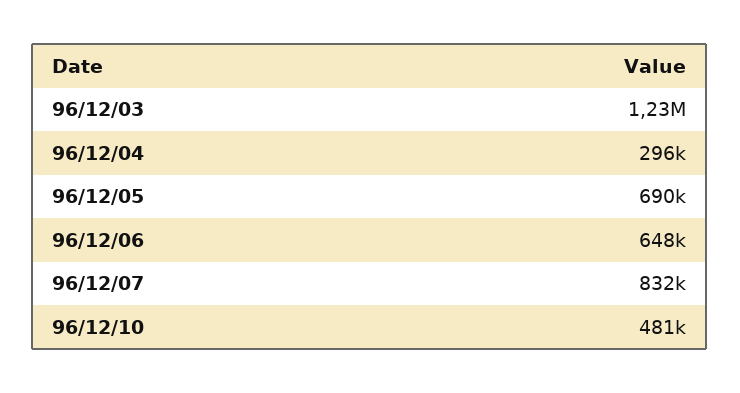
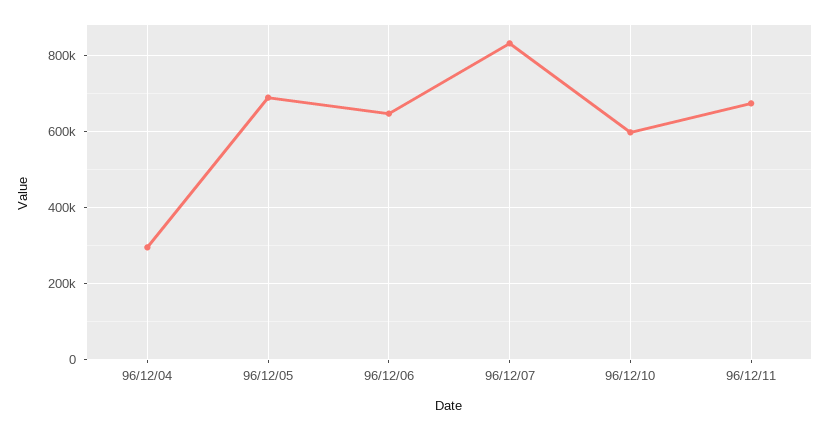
96/12/03: 1230000 -> none
96/12/10: 481000 -> 600000
96/12/11: none -> 680000

